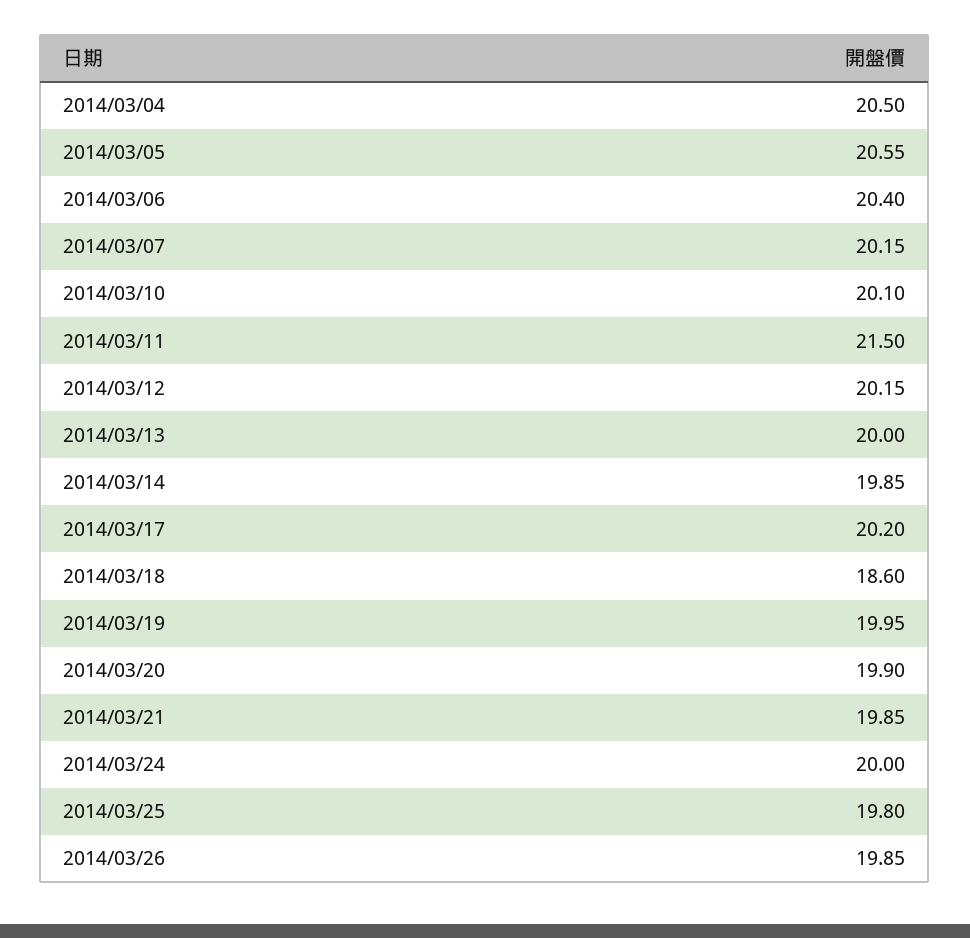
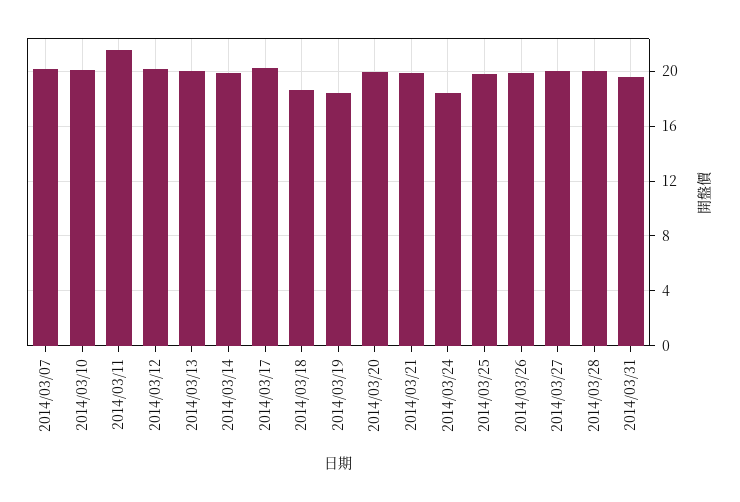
2014/03/04: 20.5 -> none
2014/03/05: 20.55 -> none
2014/03/06: 20.4 -> none
2014/03/19: 19.95 -> 18.5
2014/03/24: 20 -> 18.5
2014/03/27: none -> 20
2014/03/28: none -> 20
2014/03/31: none -> 19.5

